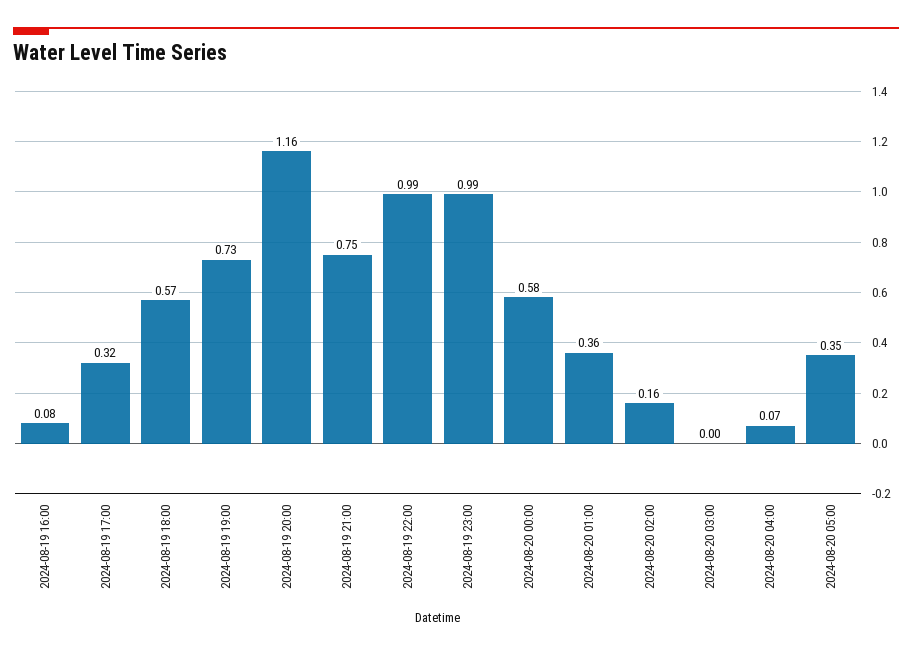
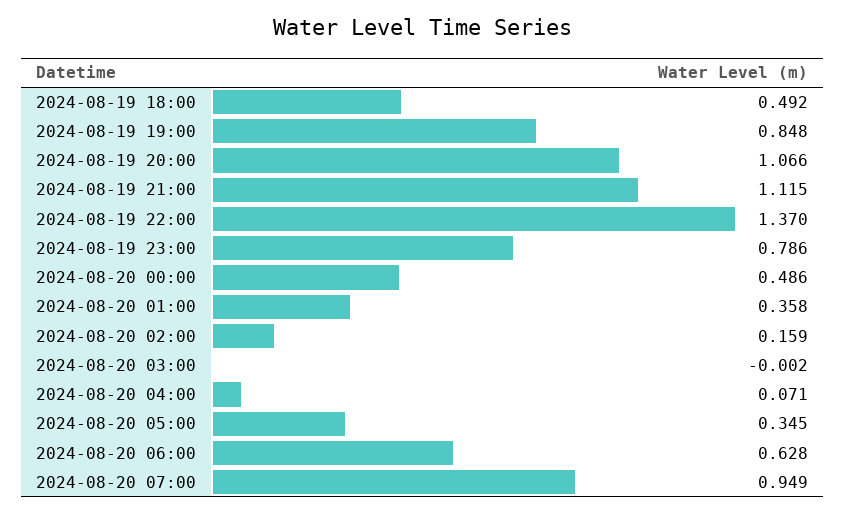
2024-08-19 16:00: 0.08 -> none
2024-08-19 17:00: 0.32 -> none
2024-08-19 18:00: 0.57 -> 0.492
2024-08-19 19:00: 0.73 -> 0.848
2024-08-19 20:00: 1.16 -> 1.066
2024-08-19 21:00: 0.75 -> 1.115
2024-08-19 22:00: 0.99 -> 1.37
2024-08-19 23:00: 0.99 -> 0.786
2024-08-20 00:00: 0.58 -> 0.486
2024-08-20 06:00: none -> 0.628
2024-08-20 07:00: none -> 0.949

